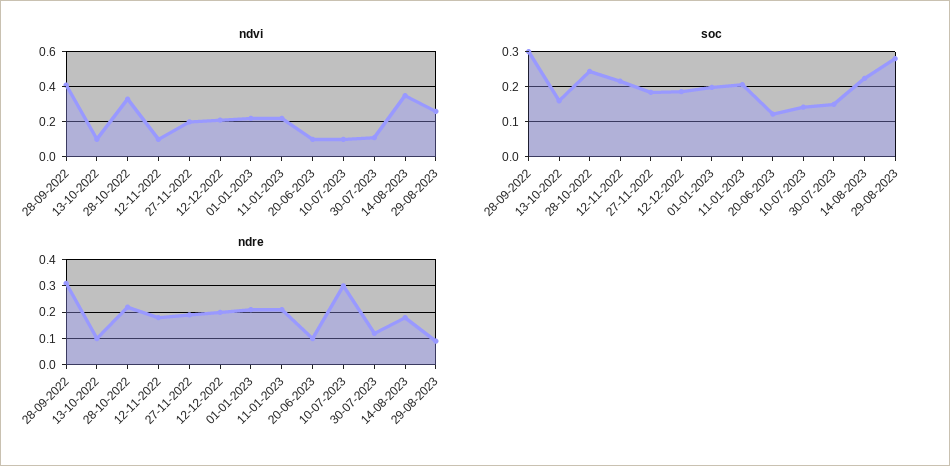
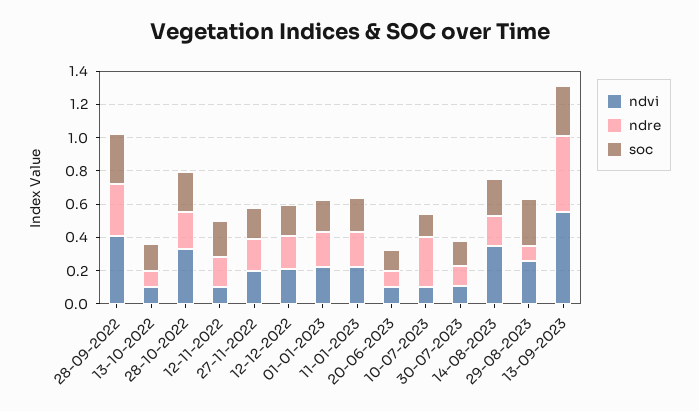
ndvi, 13-09-2023: none -> 0.55
ndre, 13-09-2023: none -> 0.45
soc, 13-09-2023: none -> 0.3

